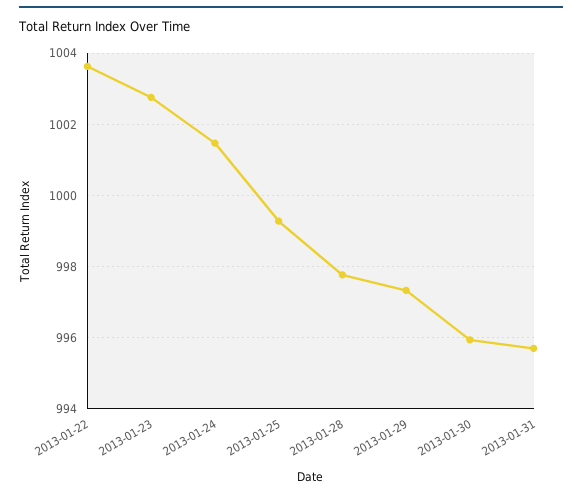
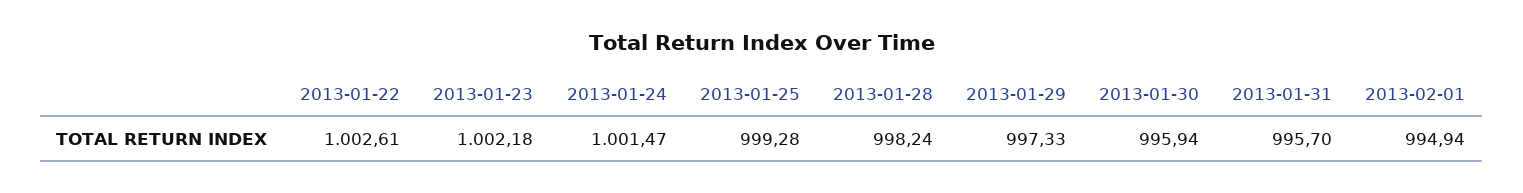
2013-01-22: 1003.6 -> 1002.61
2013-01-23: 1002.8 -> 1002.18
2013-01-28: 997.8 -> 998.24
2013-02-01: none -> 994.94

